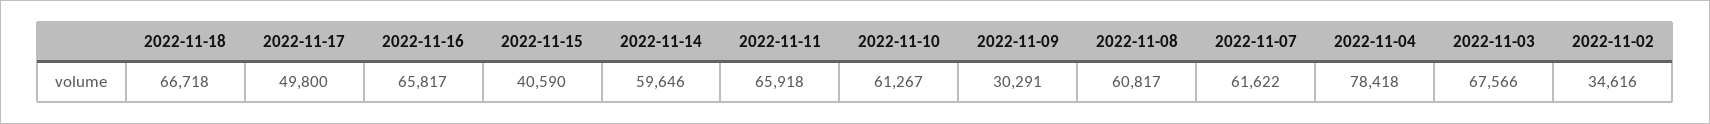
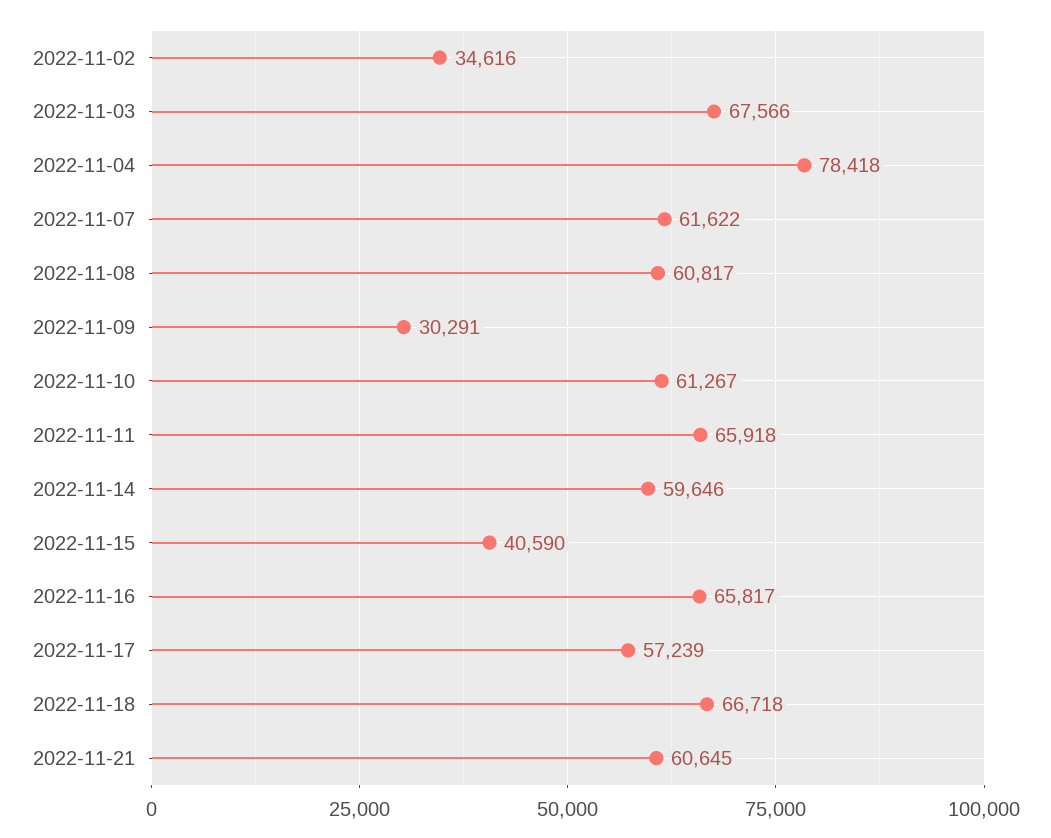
2022-11-17: 49800 -> 57239
2022-11-21: none -> 60645

